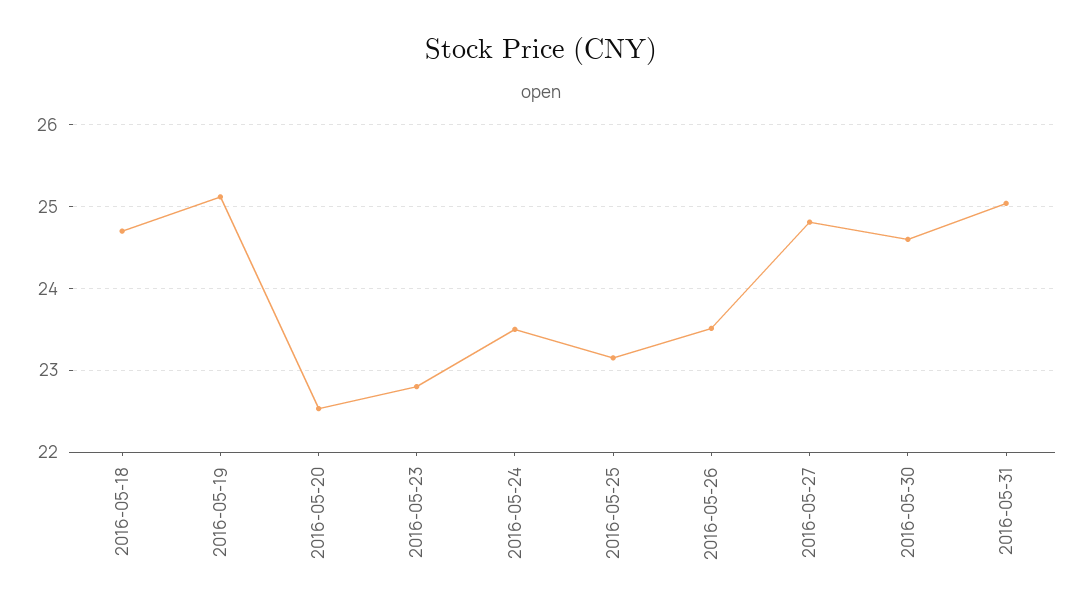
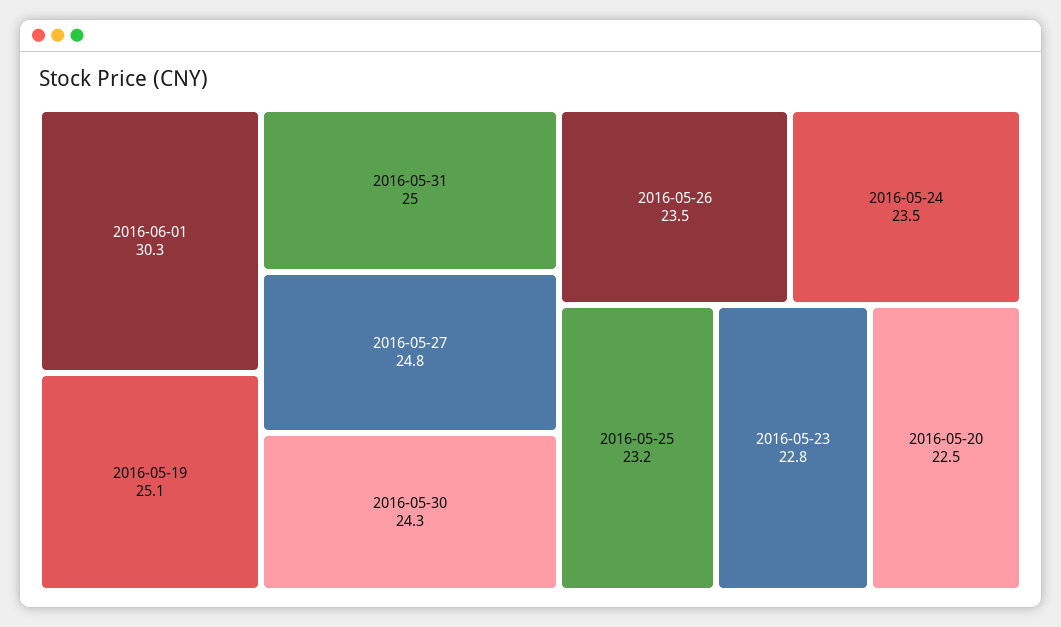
2016-05-18: 24.7 -> none
2016-05-30: 24.6 -> 24.3
2016-06-01: none -> 30.3

